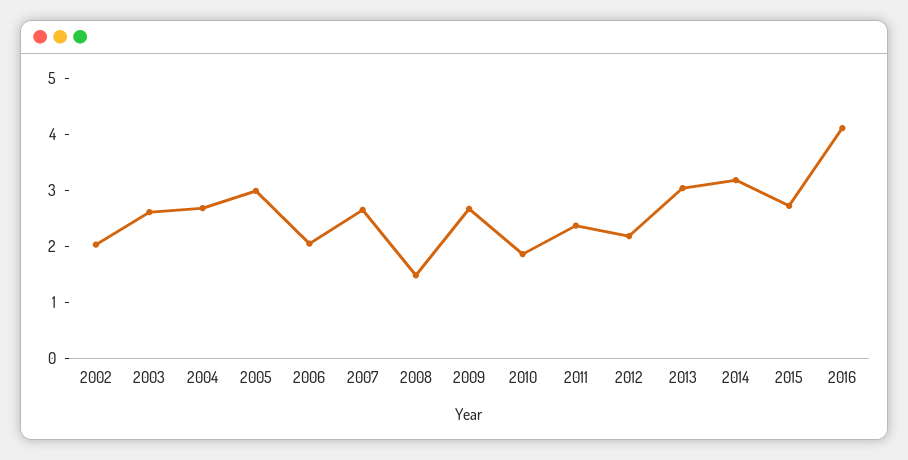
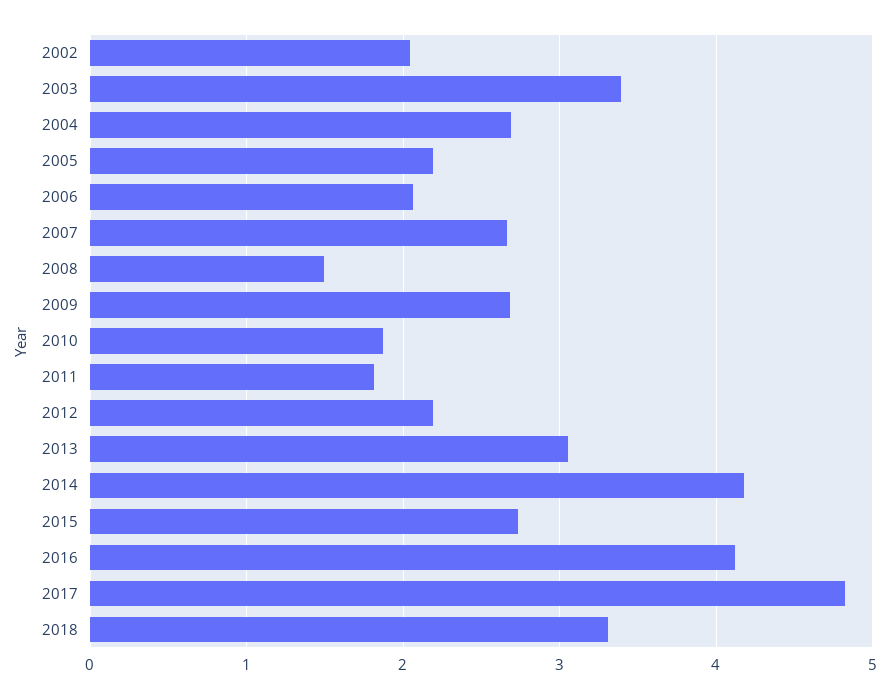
2003: 2.6 -> 3.4
2005: 3 -> 2.2
2011: 2.4 -> 1.8
2014: 3.2 -> 4.2
2017: none -> 4.8
2018: none -> 3.3

